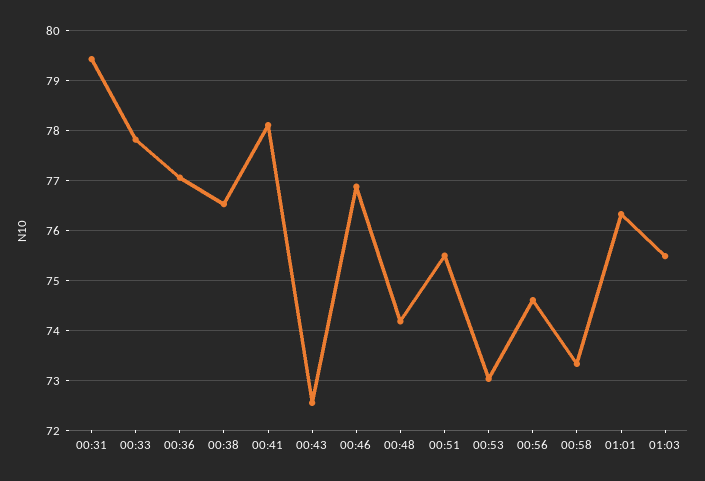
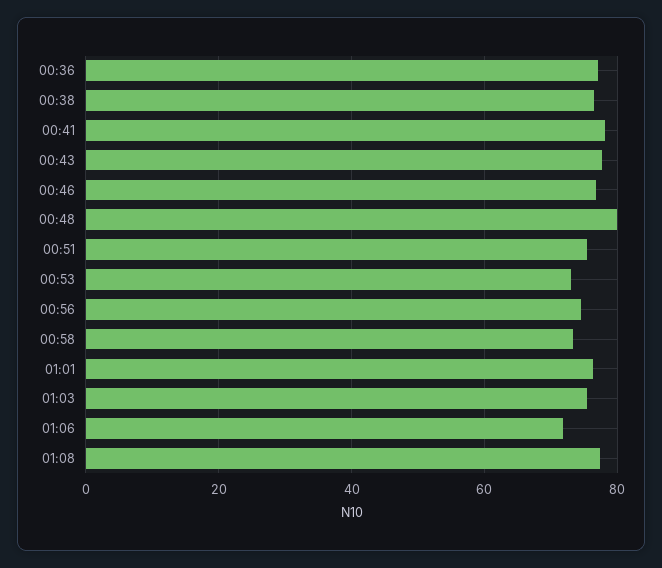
00:31: 79.4 -> none
00:33: 77.8 -> none
00:43: 72.6 -> 78
00:48: 74.2 -> 80
01:06: none -> 72
01:08: none -> 78

